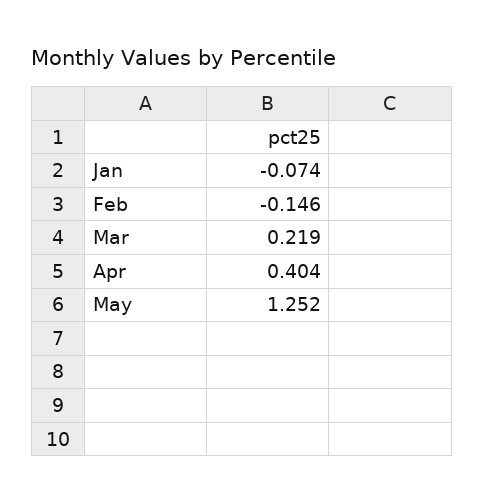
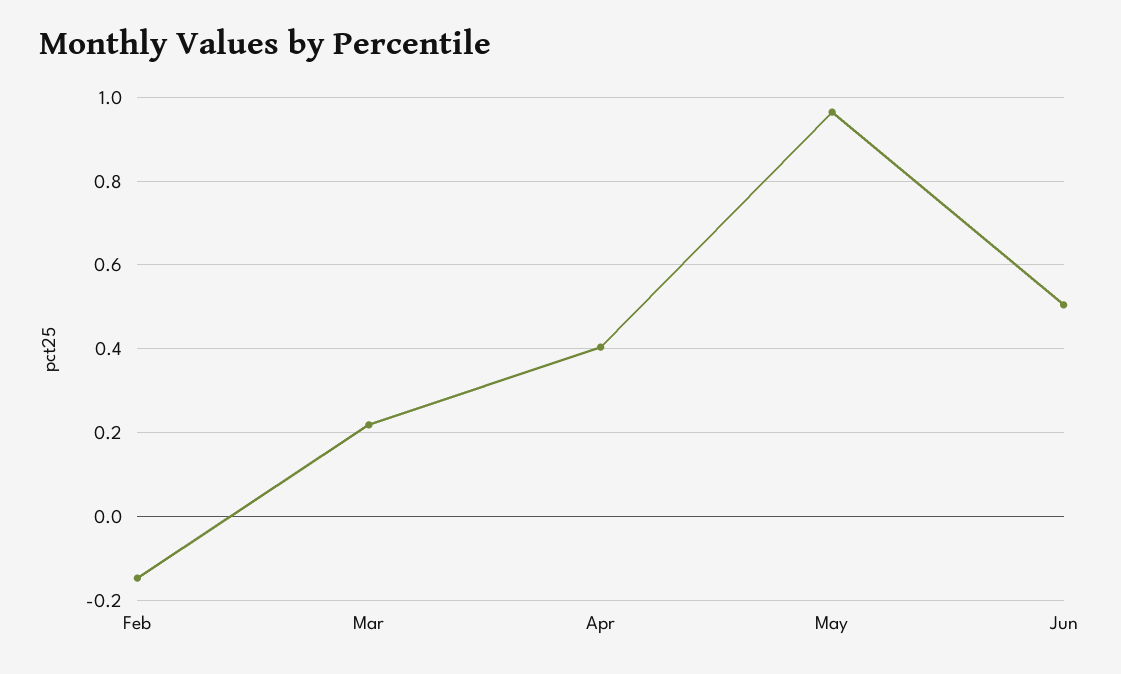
Jan: -0.074 -> none
May: 1.252 -> 0.96
Jun: none -> 0.5

